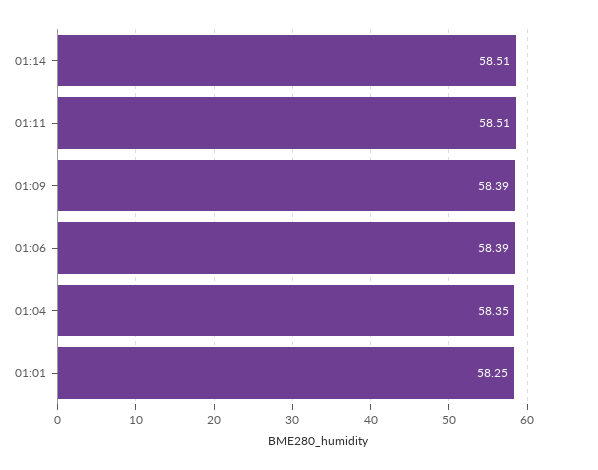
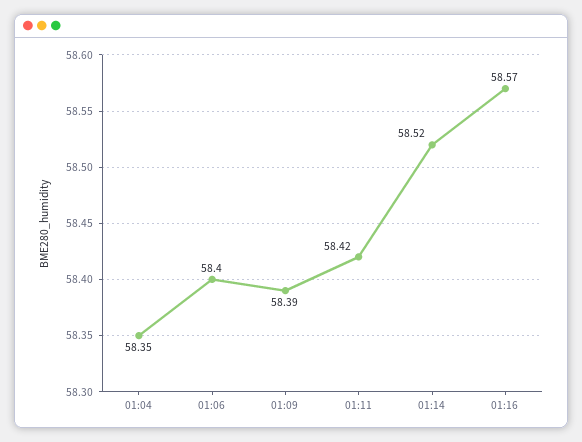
01:14: 58.51 -> 58.52
01:11: 58.51 -> 58.42
01:06: 58.39 -> 58.4
01:01: 58.25 -> none
01:16: none -> 58.57

